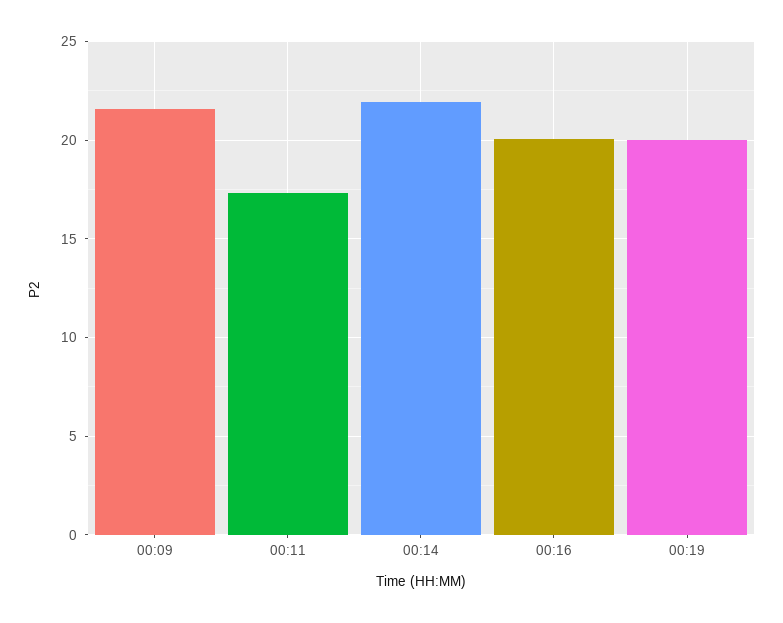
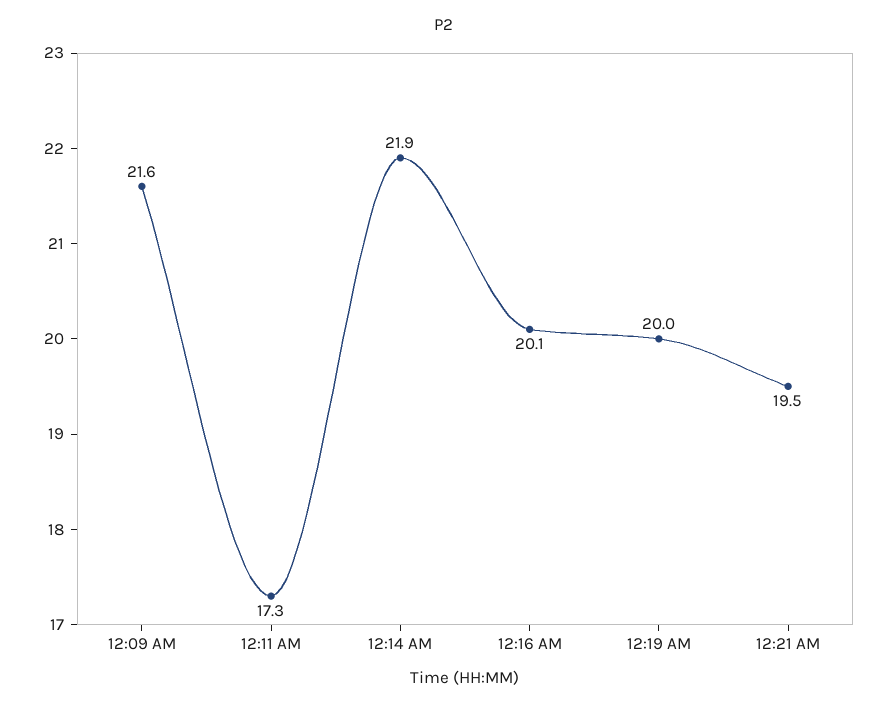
12:21 AM: none -> 19.5

